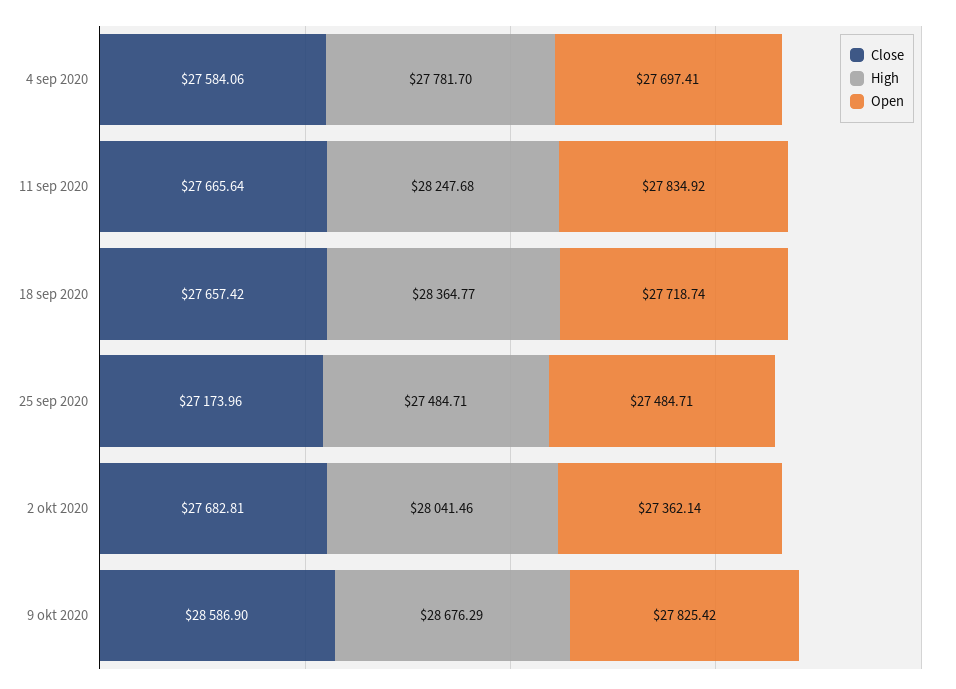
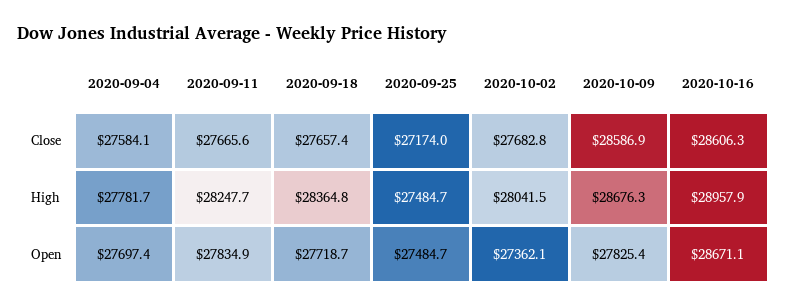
Close, 2020-10-16: none -> 28606.3
High, 2020-10-16: none -> 28957.9
Open, 2020-10-16: none -> 28671.1

